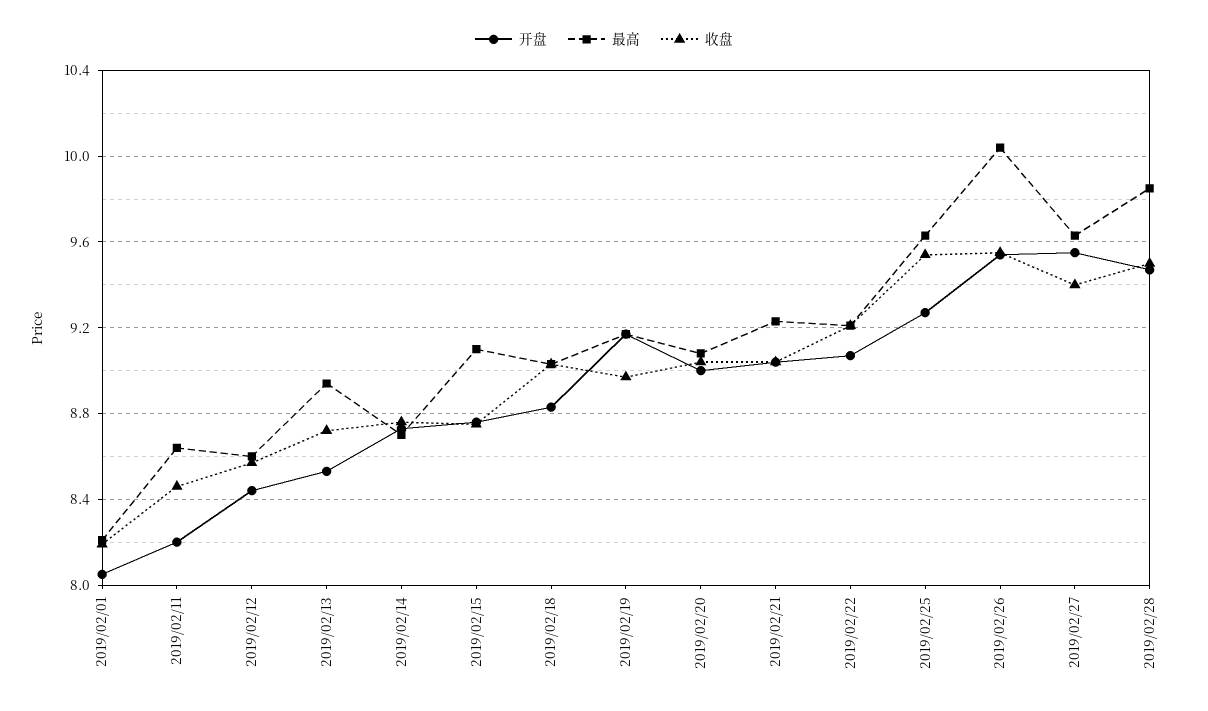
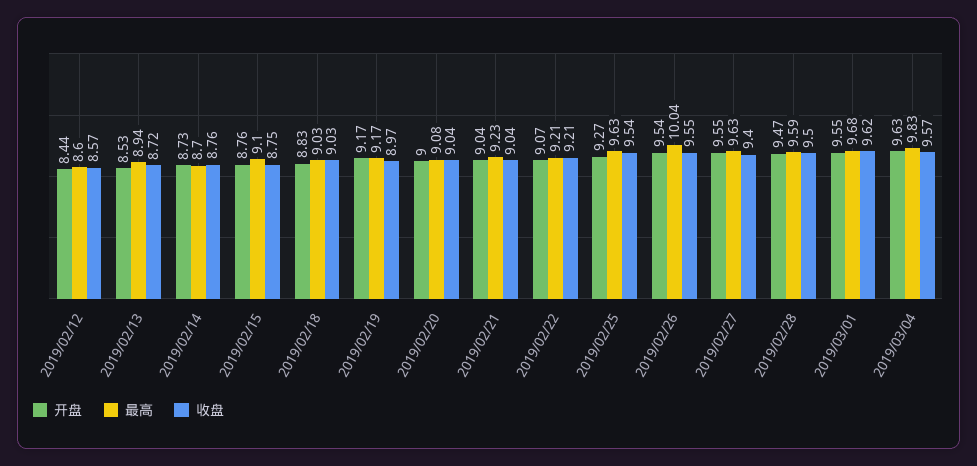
开盘, 2019/02/01: 8.05 -> none
最高, 2019/02/01: 8.2 -> none
收盘, 2019/02/01: 8.2 -> none
开盘, 2019/02/11: 8.2 -> none
最高, 2019/02/11: 8.65 -> none
收盘, 2019/02/11: 8.45 -> none
最高, 2019/02/28: 9.85 -> 9.59
开盘, 2019/03/01: none -> 9.55
最高, 2019/03/01: none -> 9.68
收盘, 2019/03/01: none -> 9.62
开盘, 2019/03/04: none -> 9.63
最高, 2019/03/04: none -> 9.83
收盘, 2019/03/04: none -> 9.57

